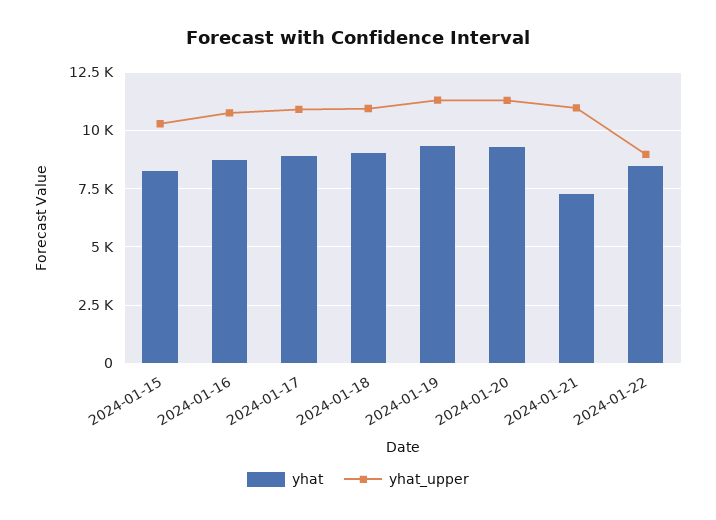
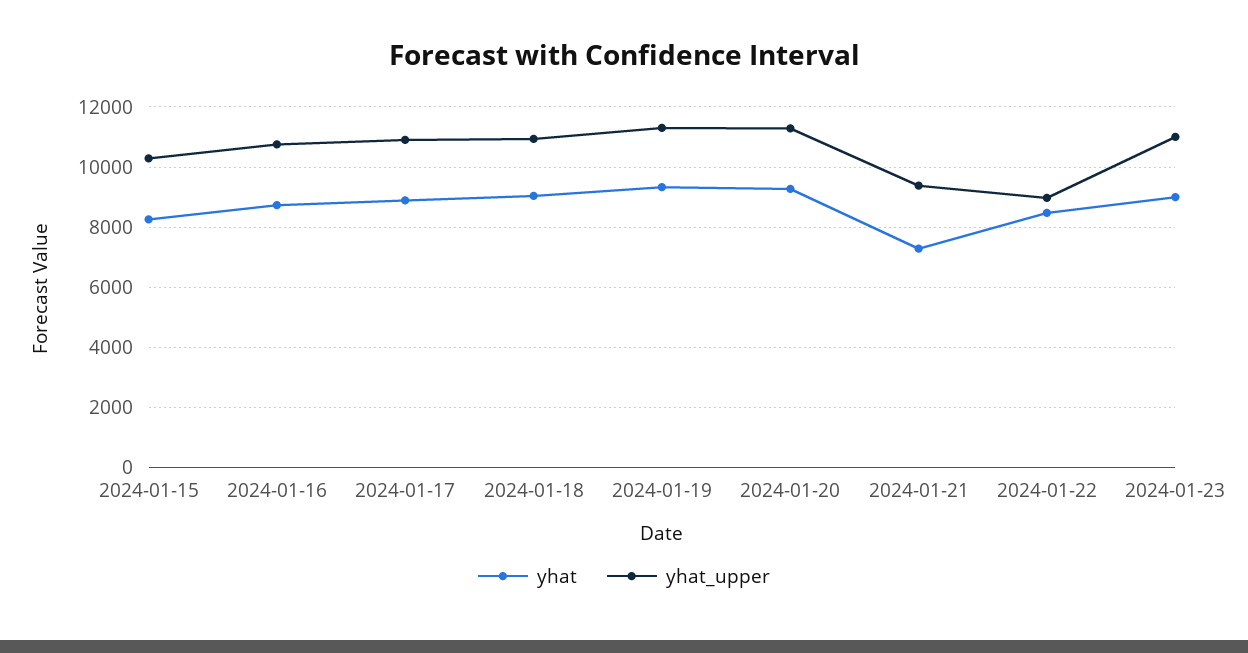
yhat_upper, 2024-01-21: 11000 -> 9400
yhat, 2024-01-23: none -> 9000
yhat_upper, 2024-01-23: none -> 11000

